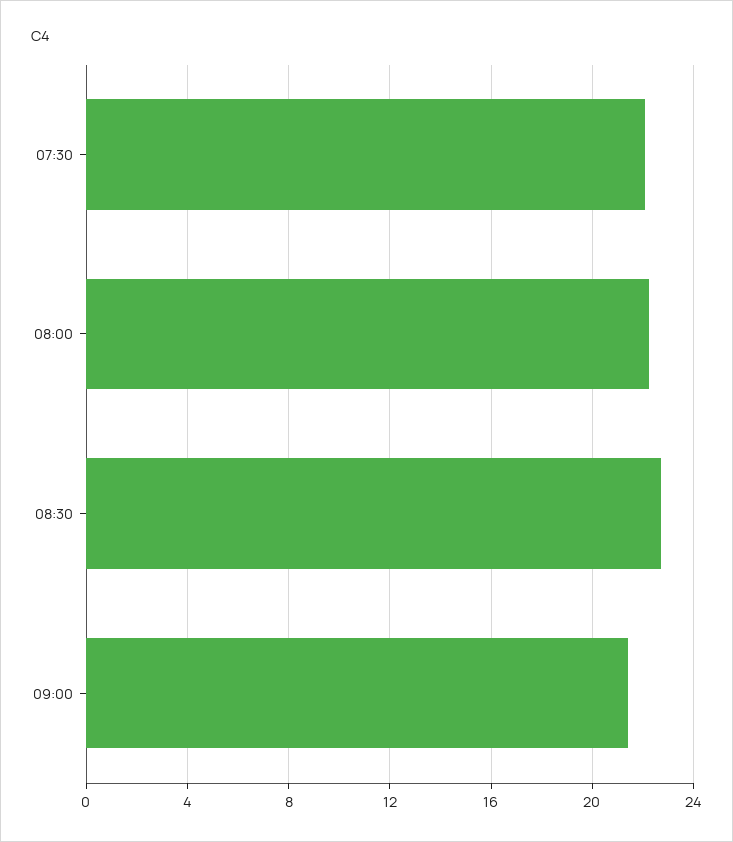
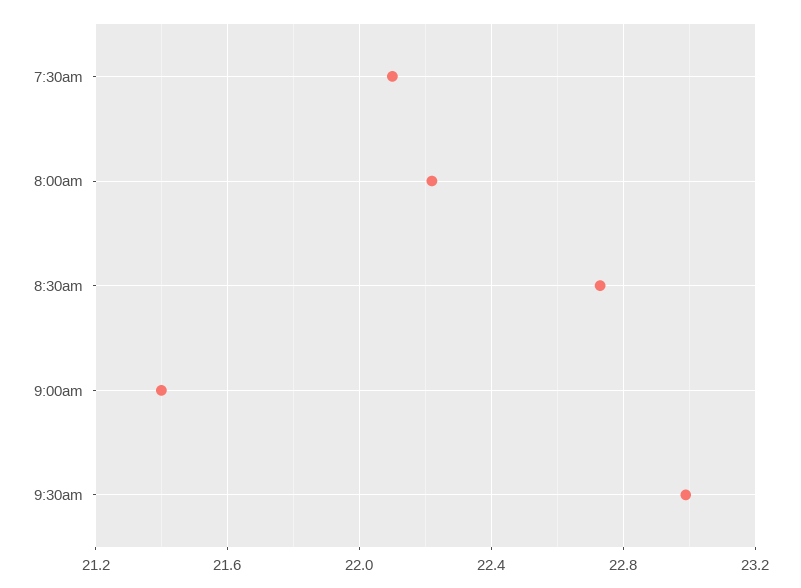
9:30am: none -> 23

